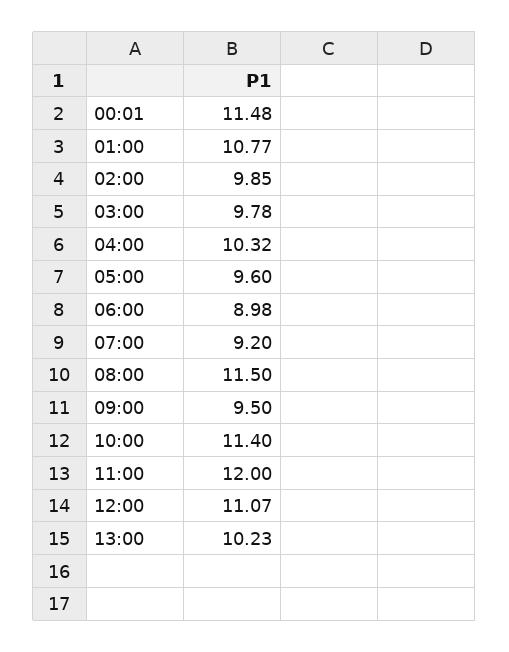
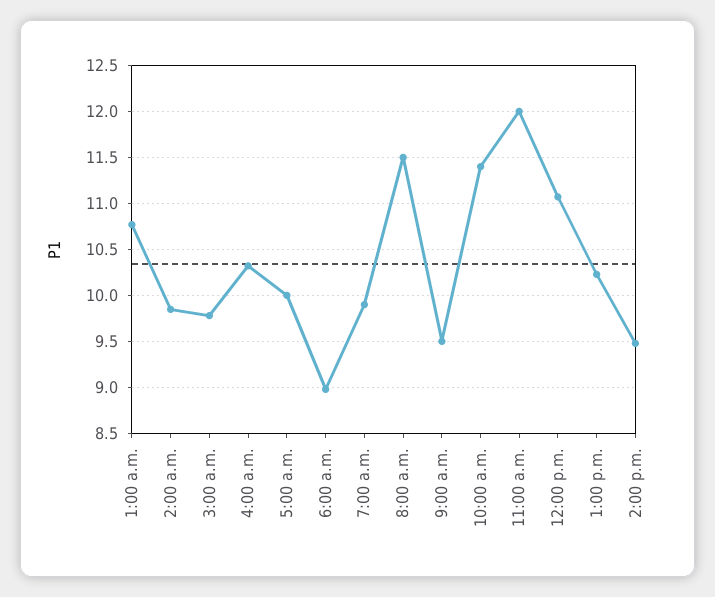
00:01: 11.48 -> none
05:00: 9.6 -> 10
07:00: 9.2 -> 9.9
2:00 p.m.: none -> 9.5

